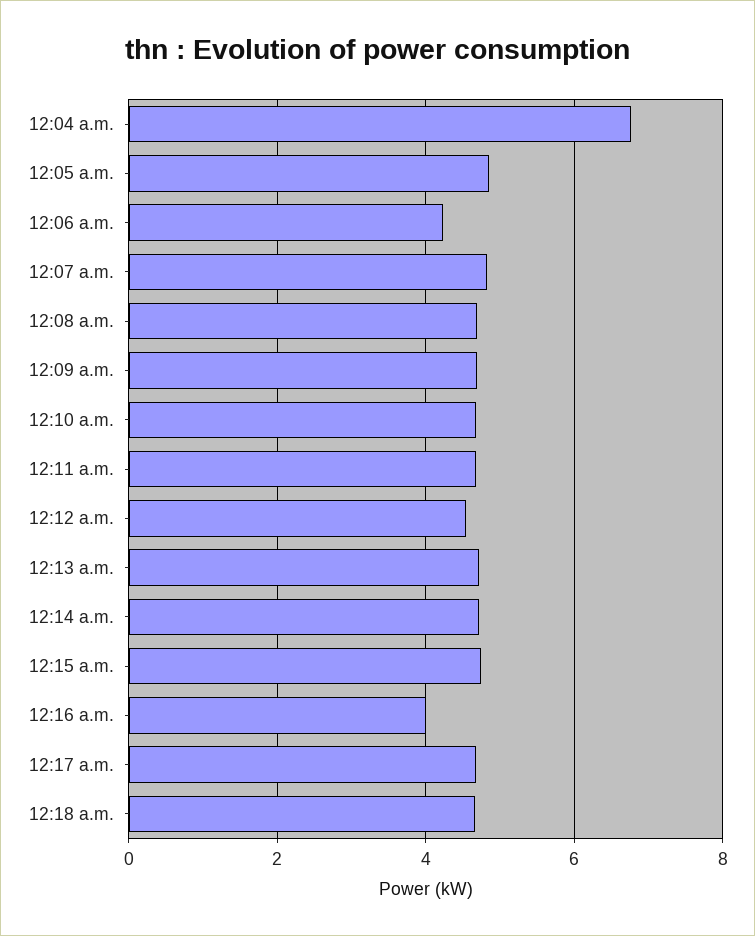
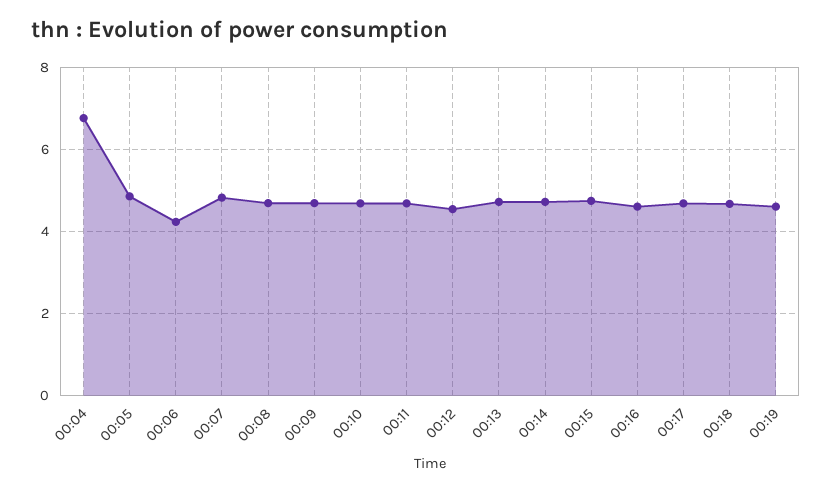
12:16 a.m.: 4 -> 4.6
00:19: none -> 4.6

